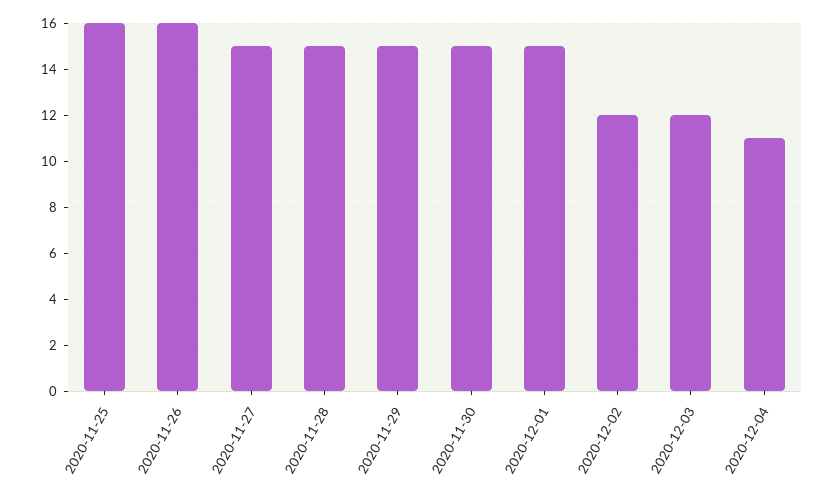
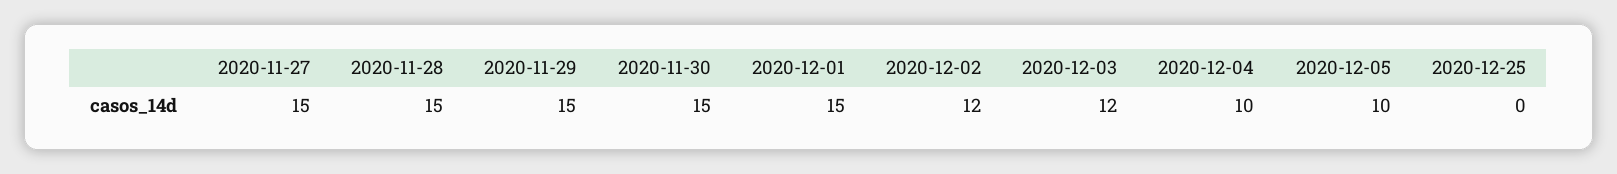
2020-11-25: 16 -> none
2020-11-26: 16 -> none
2020-12-04: 11 -> 10
2020-12-05: none -> 10
2020-12-25: none -> 0

